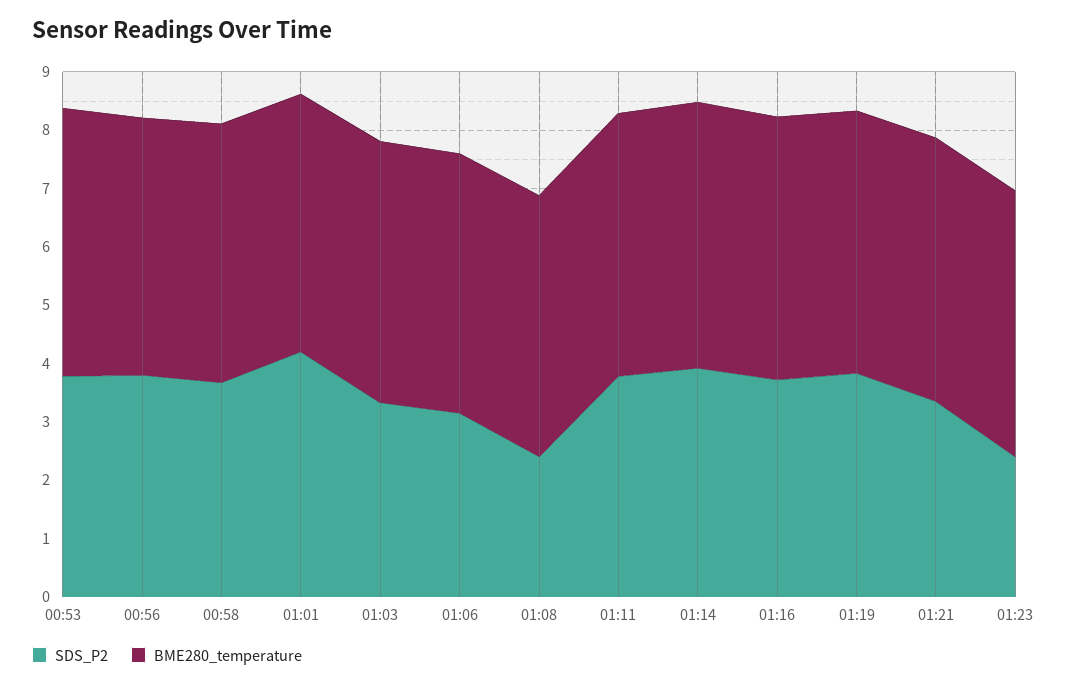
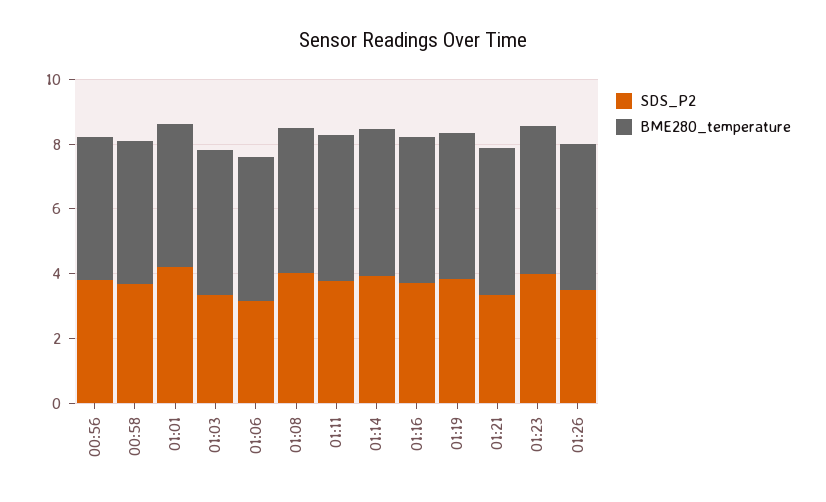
SDS_P2, 00:53: 3.8 -> none
BME280_temperature, 00:53: 4.6 -> none
SDS_P2, 01:08: 2.4 -> 4
SDS_P2, 01:23: 2.4 -> 4
SDS_P2, 01:26: none -> 3.5
BME280_temperature, 01:26: none -> 4.5

